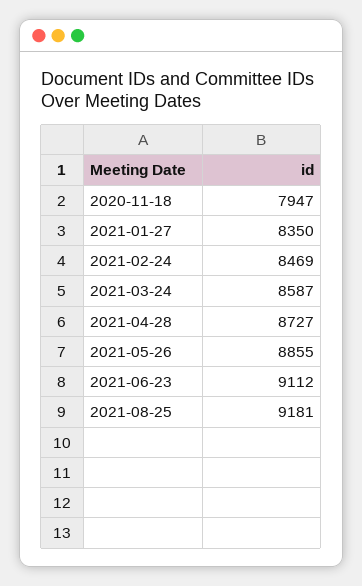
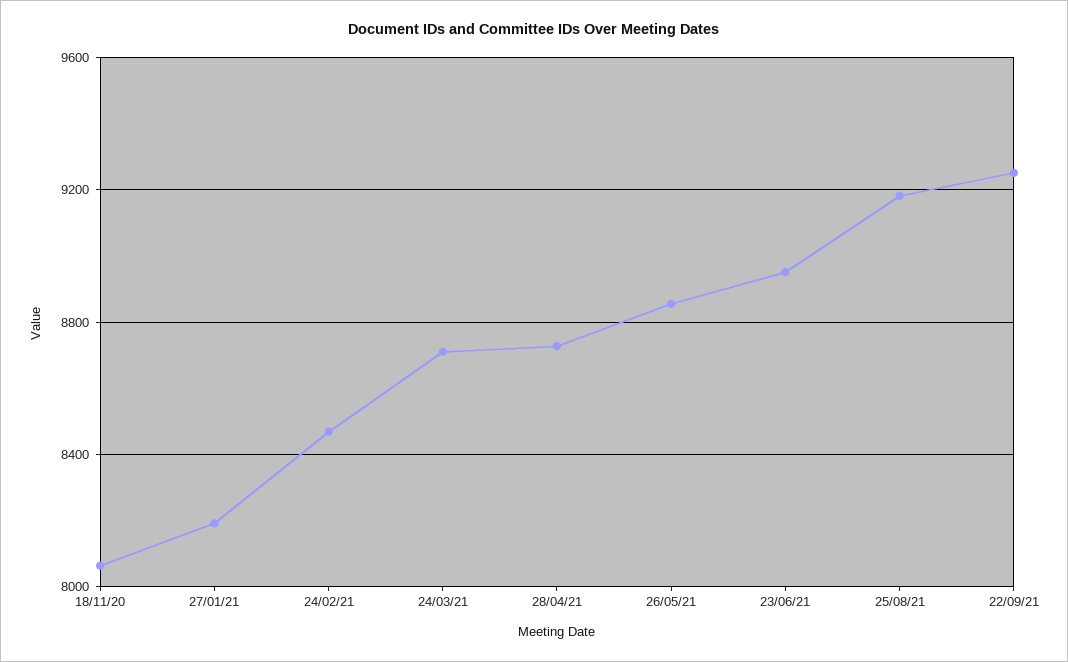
2020-11-18: 7947 -> 8050
2021-01-27: 8350 -> 8200
2021-03-24: 8587 -> 8700
2021-06-23: 9112 -> 8950
22/09/21: none -> 9250

